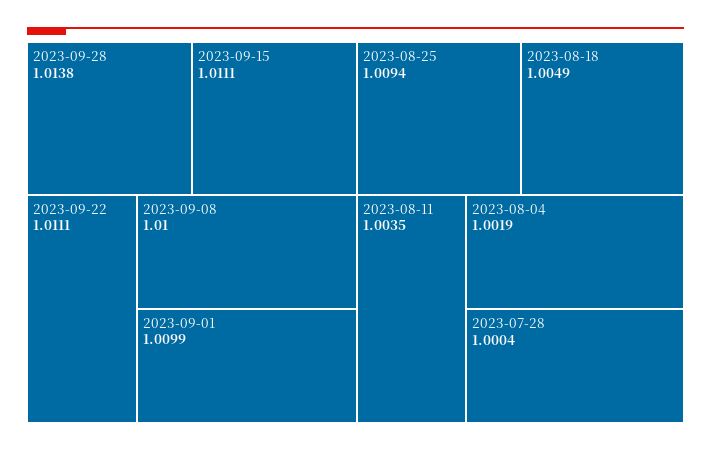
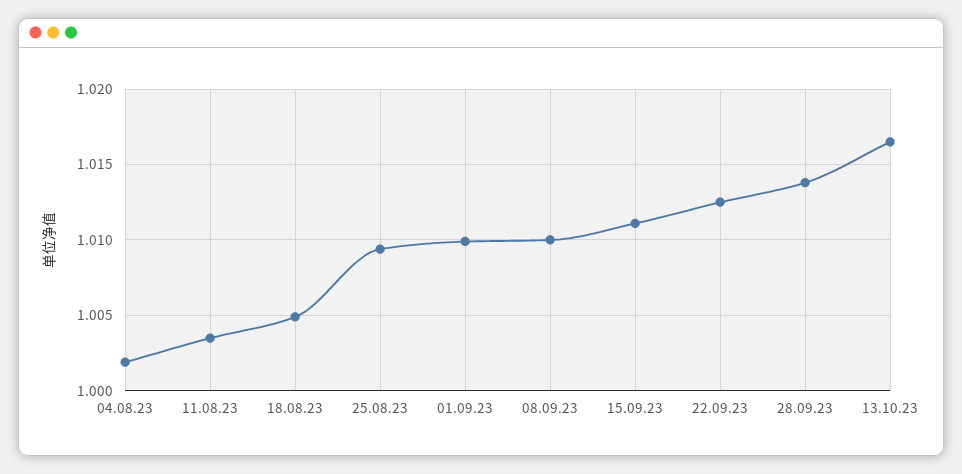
2023-09-22: 1.0111 -> 1.0125
2023-07-28: 1.0004 -> none
13.10.23: none -> 1.0165

